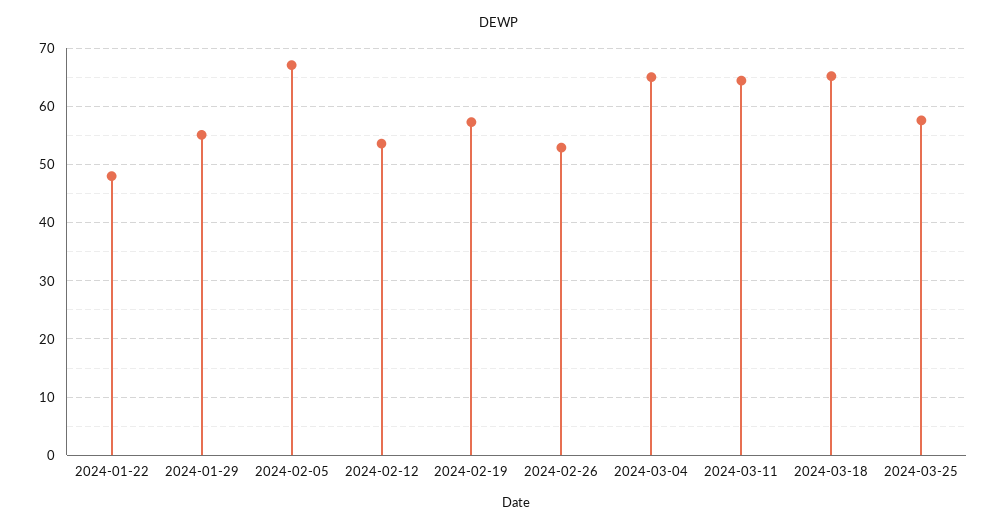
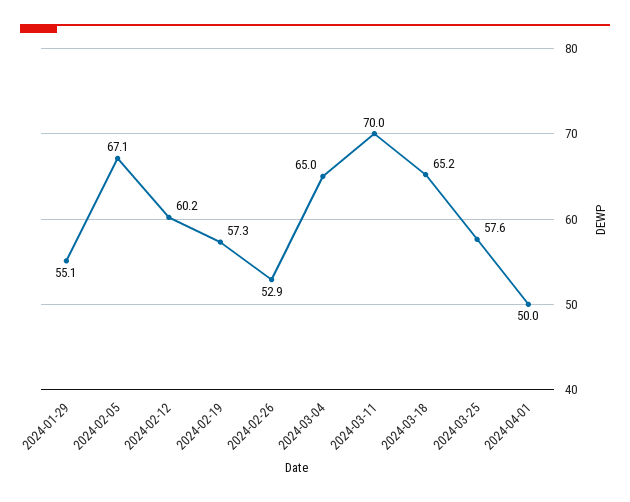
2024-01-22: 48 -> none
2024-02-12: 54 -> 60.2
2024-03-11: 64 -> 70
2024-04-01: none -> 50

